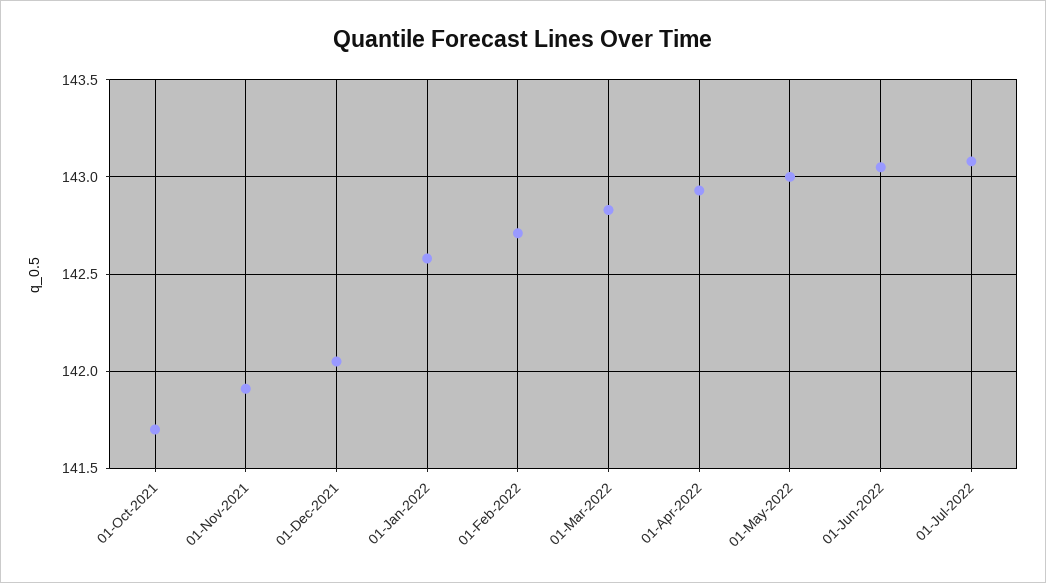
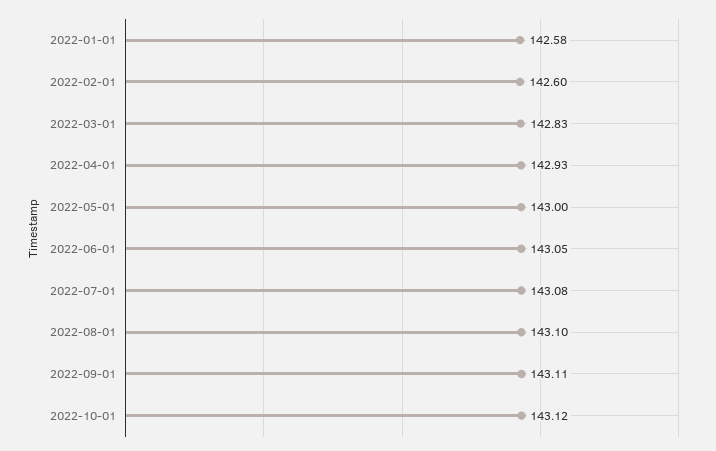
01-Oct-2021: 141.7 -> none
01-Nov-2021: 141.9 -> none
01-Dec-2021: 142.05 -> none
01-Feb-2022: 142.7 -> 142.6
2022-08-01: none -> 143.1
2022-09-01: none -> 143.11
2022-10-01: none -> 143.12

